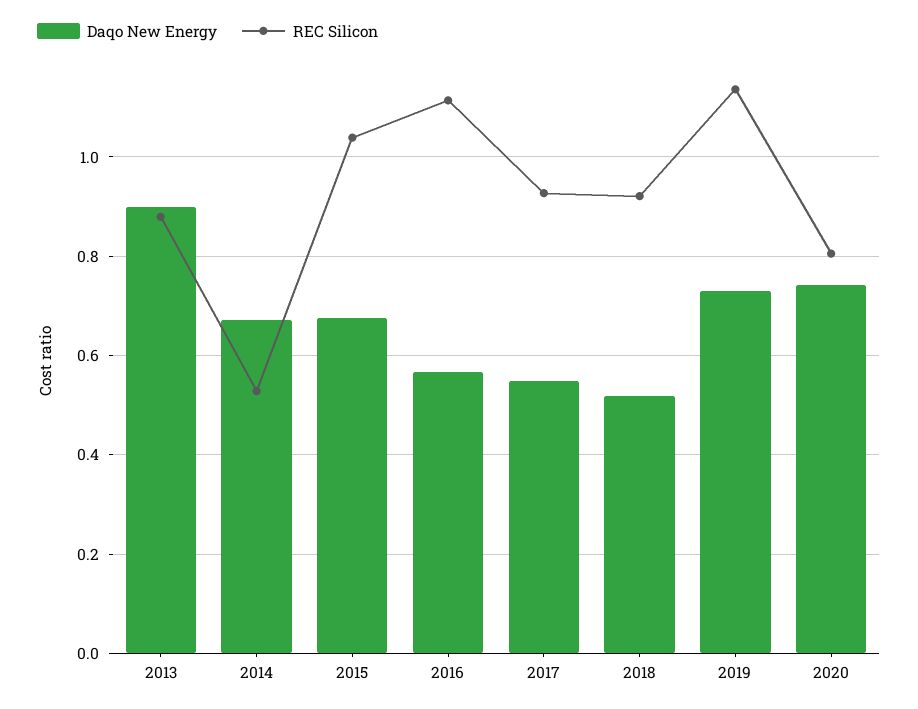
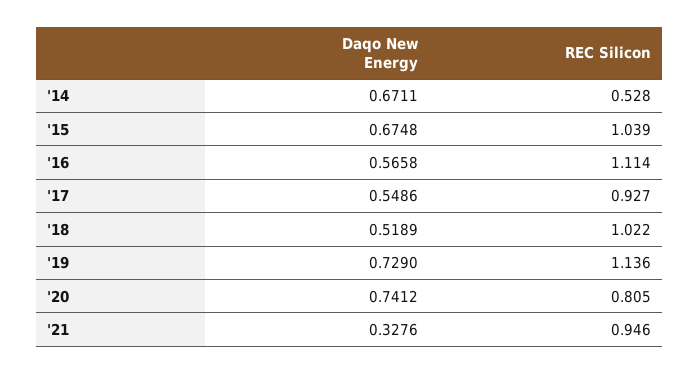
Daqo New Energy, 2013: 0.9 -> none
REC Silicon, 2013: 0.88 -> none
REC Silicon, 2018: 0.92 -> 1.022
Daqo New Energy, '21: none -> 0.3276
REC Silicon, '21: none -> 0.946

